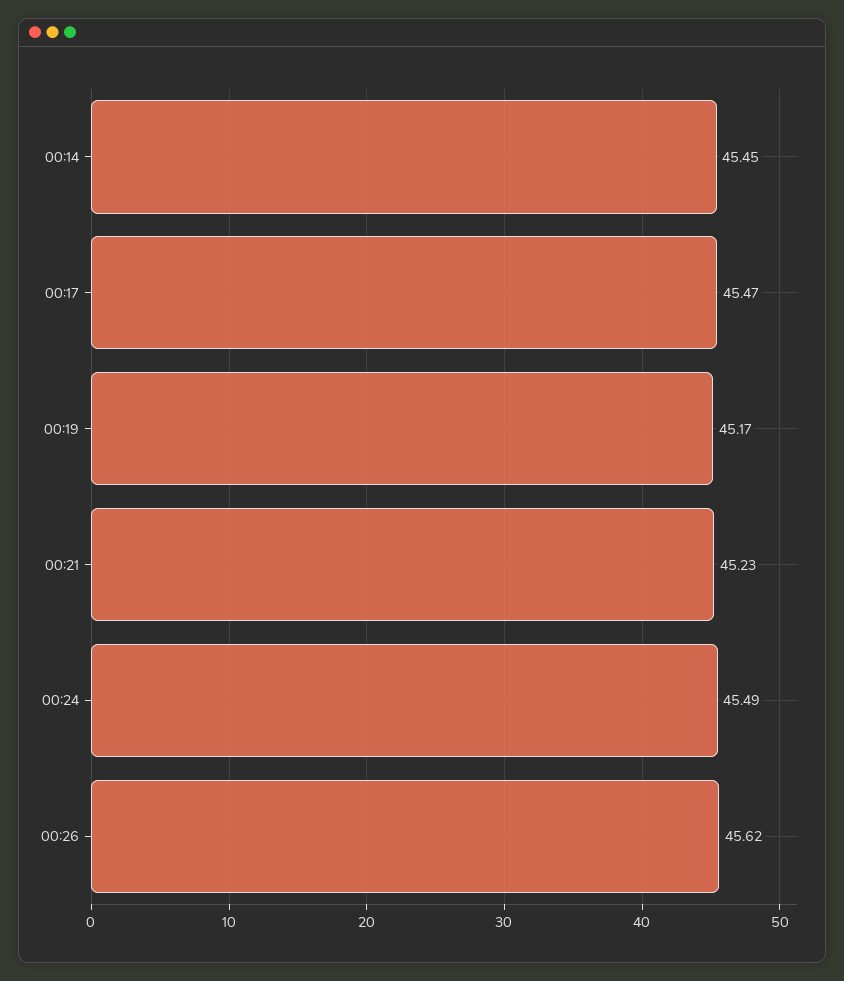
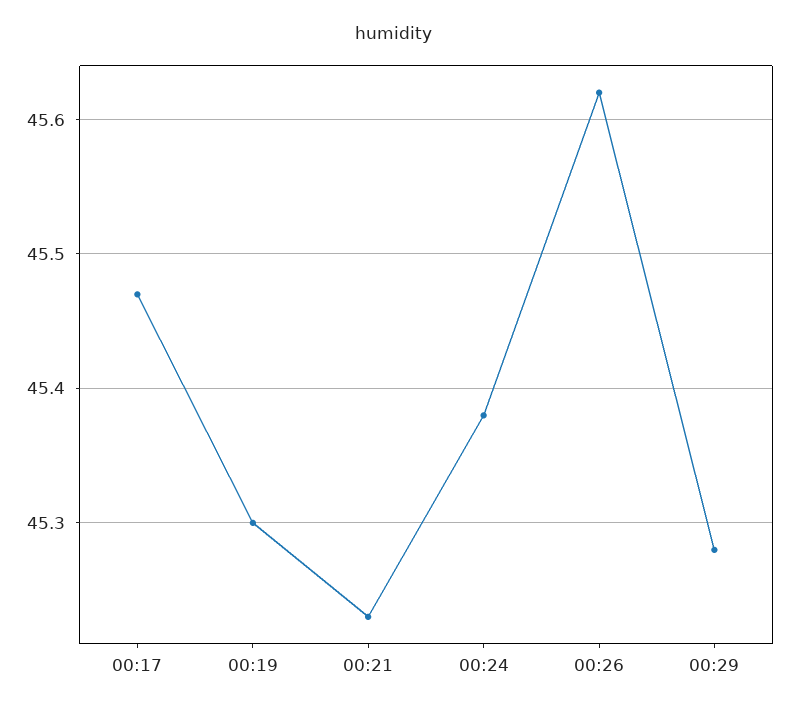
00:14: 45.45 -> none
00:19: 45.17 -> 45.3
00:24: 45.49 -> 45.38
00:29: none -> 45.28

